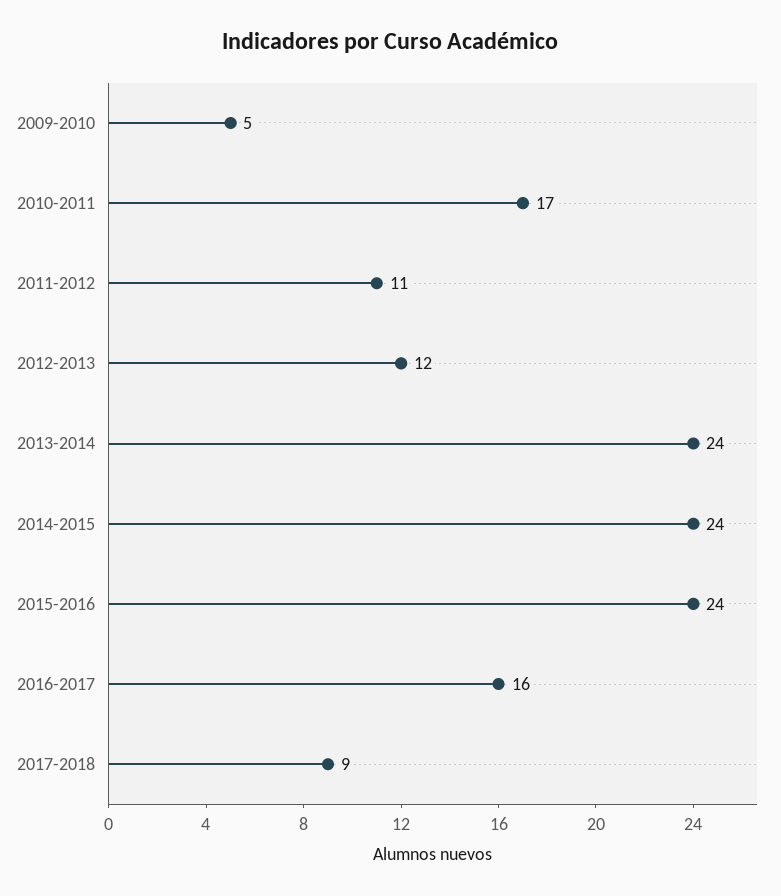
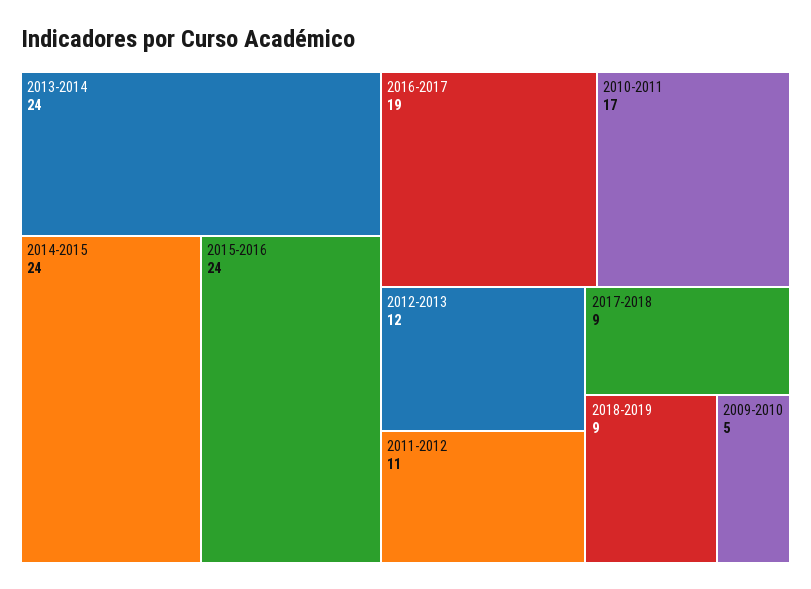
2016-2017: 16 -> 19
2018-2019: none -> 9

